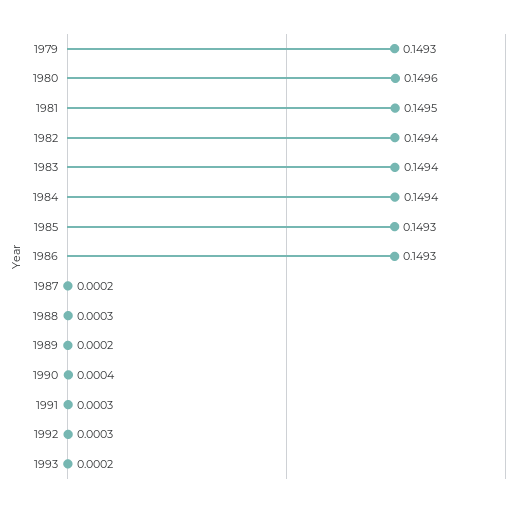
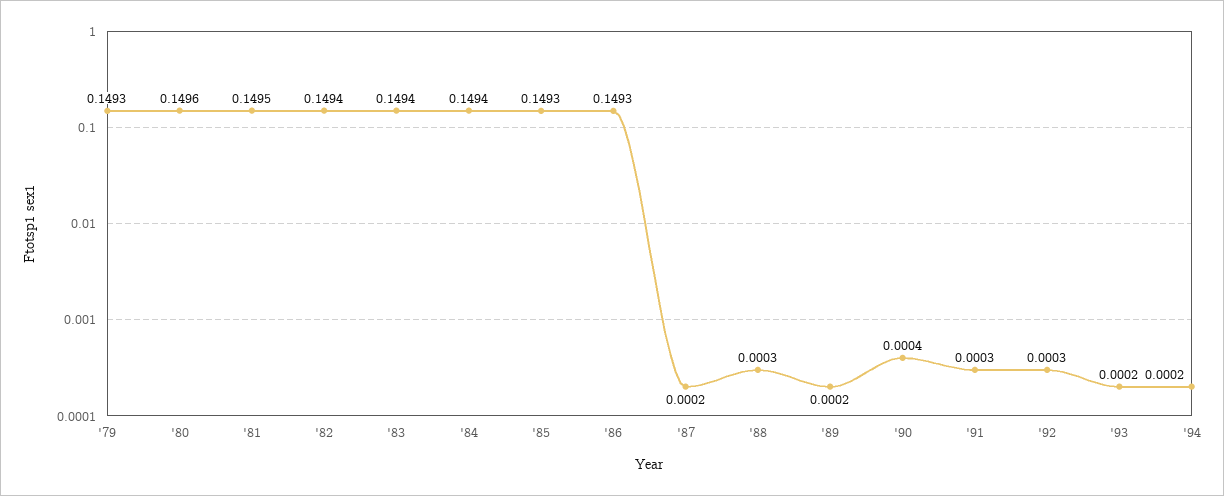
'94: none -> 0.0002

